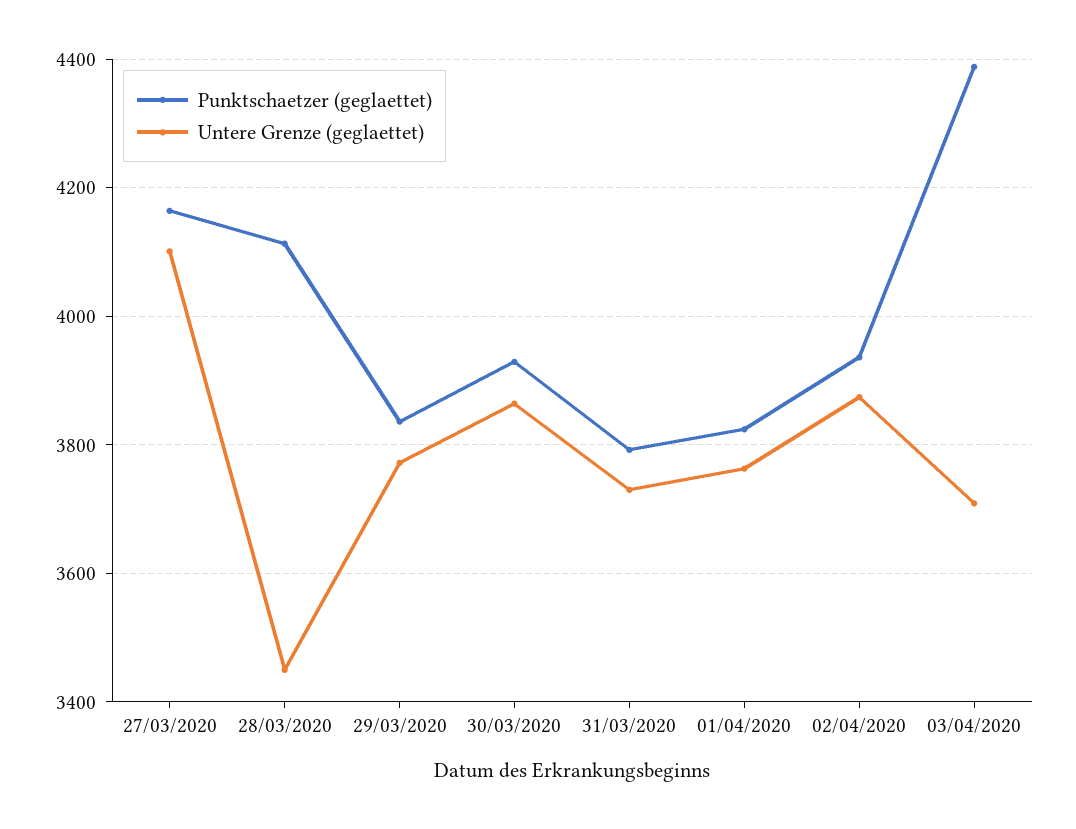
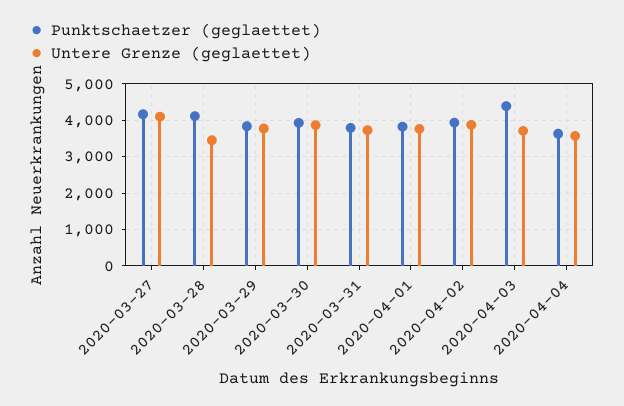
Punktschaetzer (geglaettet), 2020-04-04: none -> 3600
Untere Grenze (geglaettet), 2020-04-04: none -> 3600

